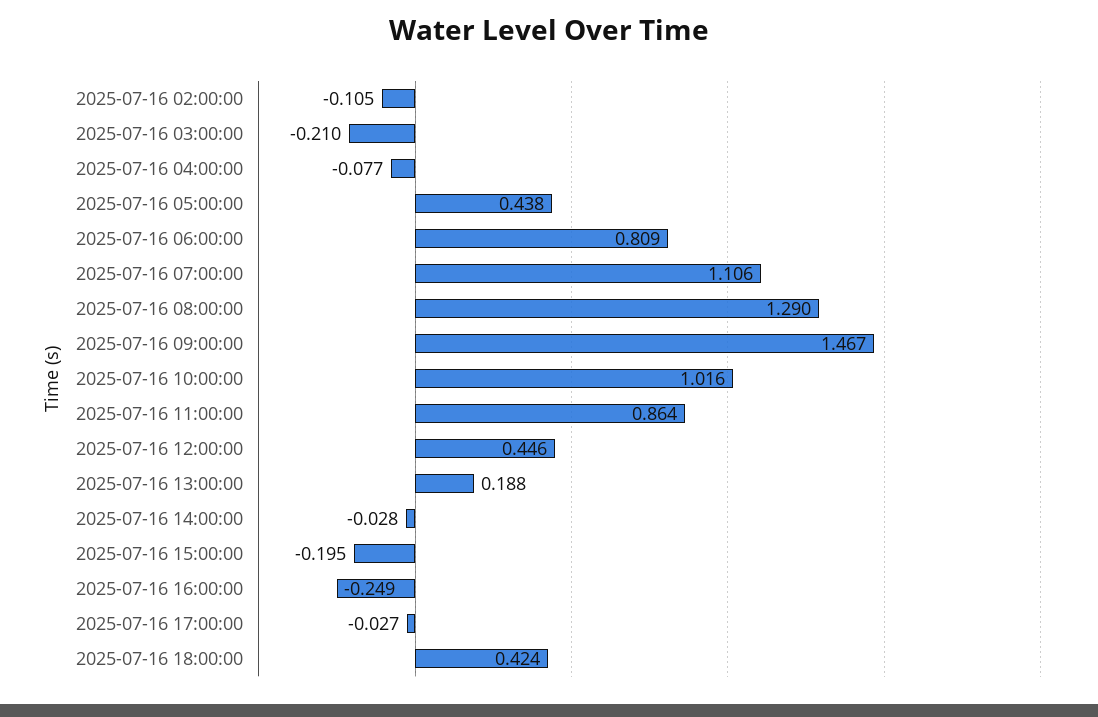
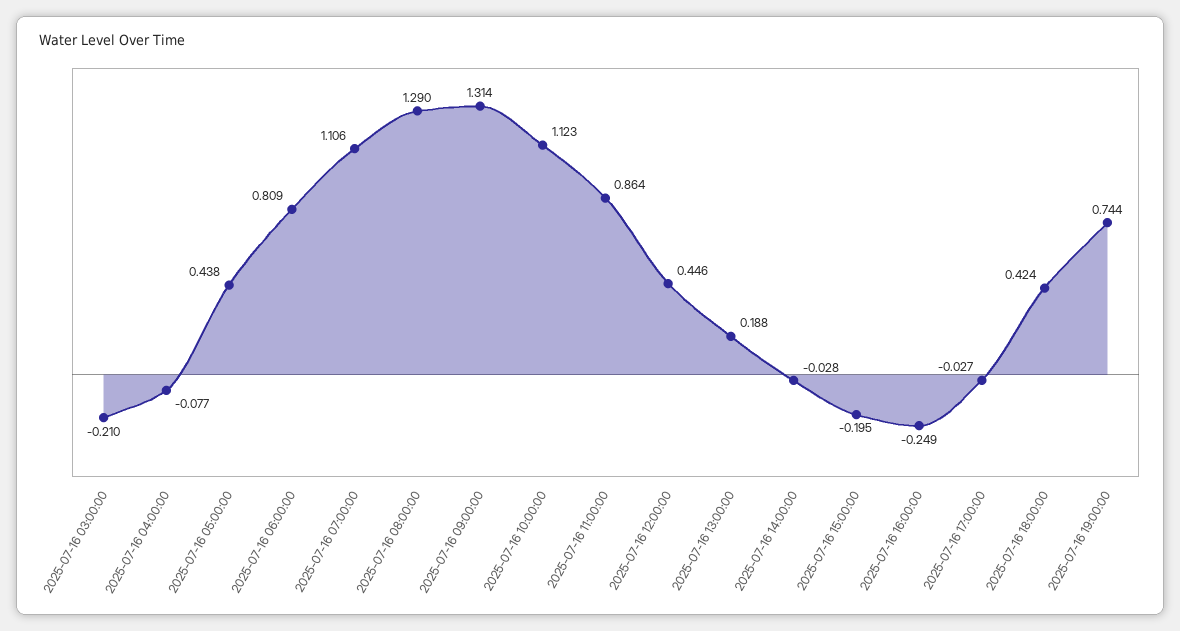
2025-07-16 02:00:00: -0.105 -> none
2025-07-16 09:00:00: 1.467 -> 1.314
2025-07-16 10:00:00: 1.016 -> 1.123
2025-07-16 19:00:00: none -> 0.744

